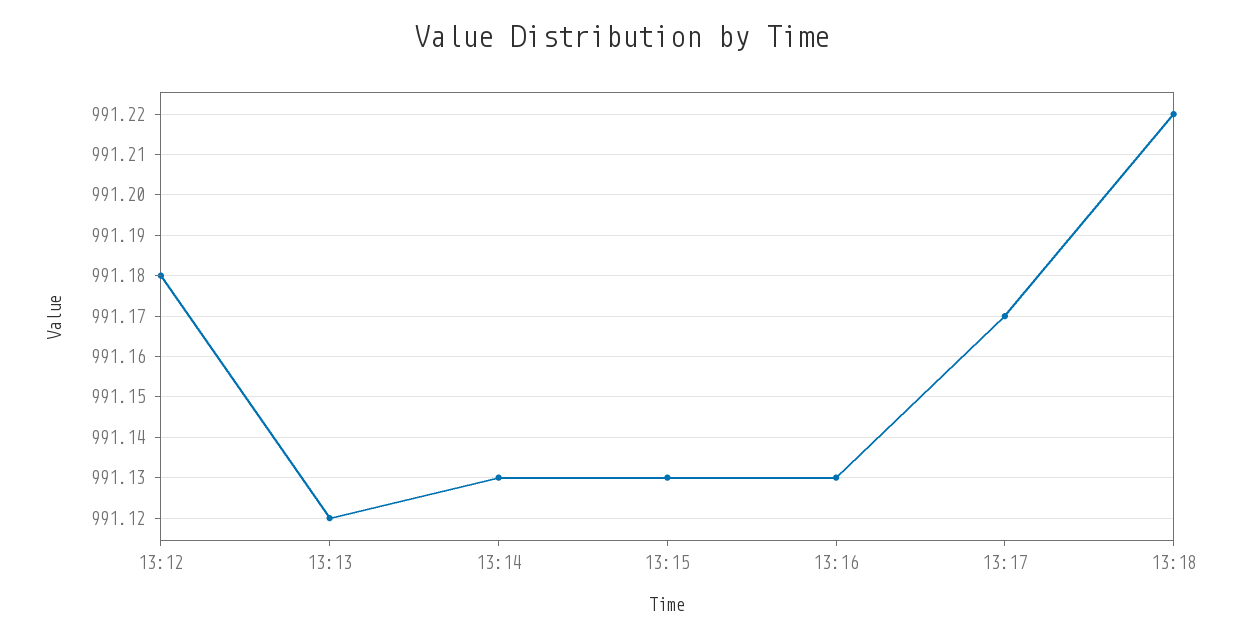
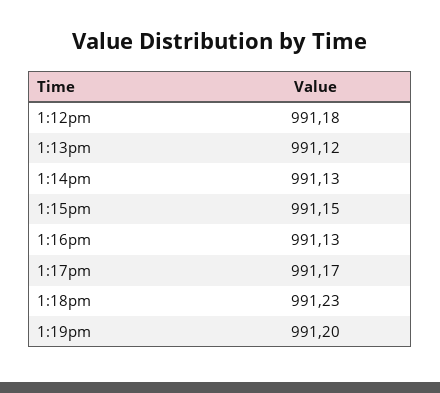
13:15: 991.13 -> 991.15
13:18: 991.22 -> 991.23
1:19pm: none -> 991.2

